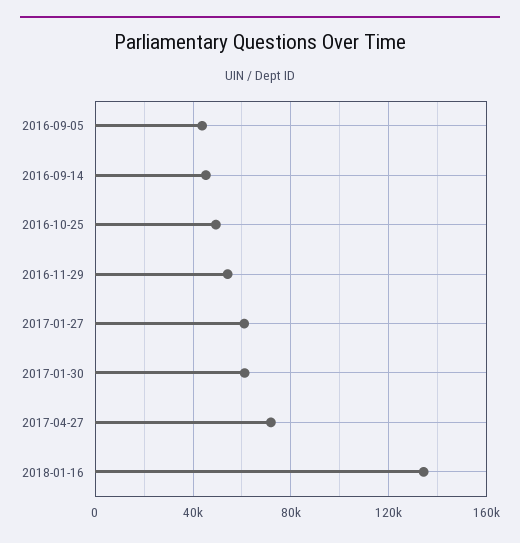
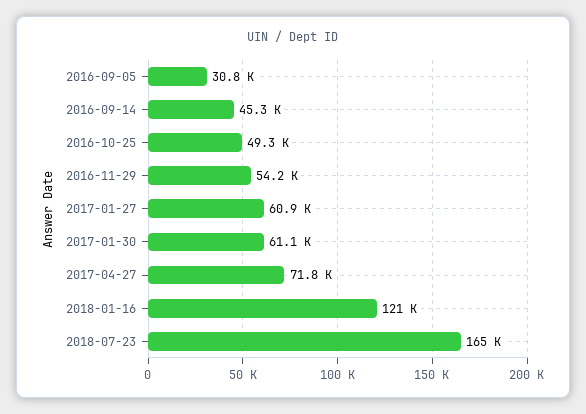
2016-09-05: 45000 -> 30800
2018-01-16: 135000 -> 121000
2018-07-23: none -> 165000

